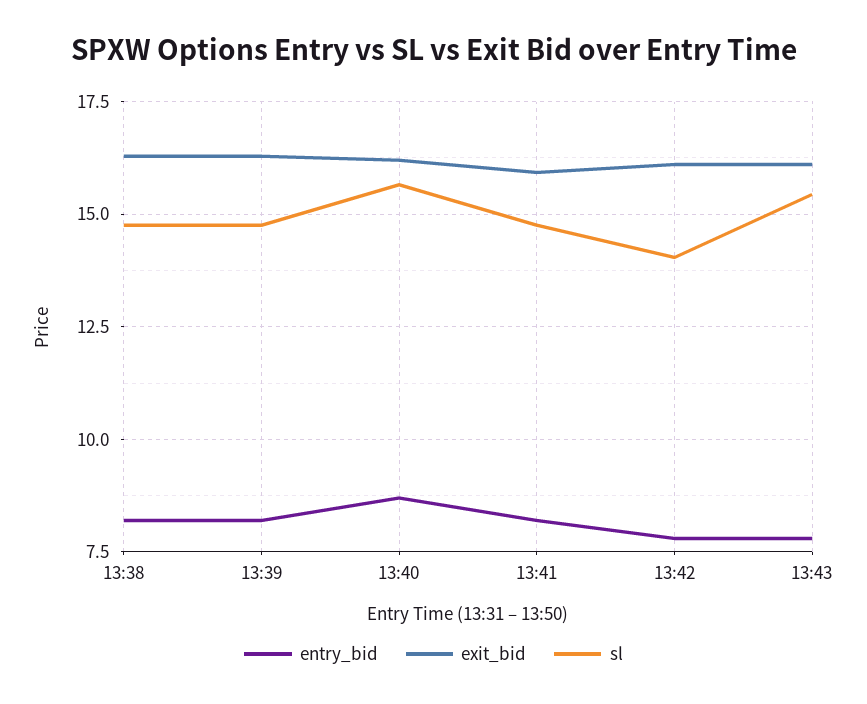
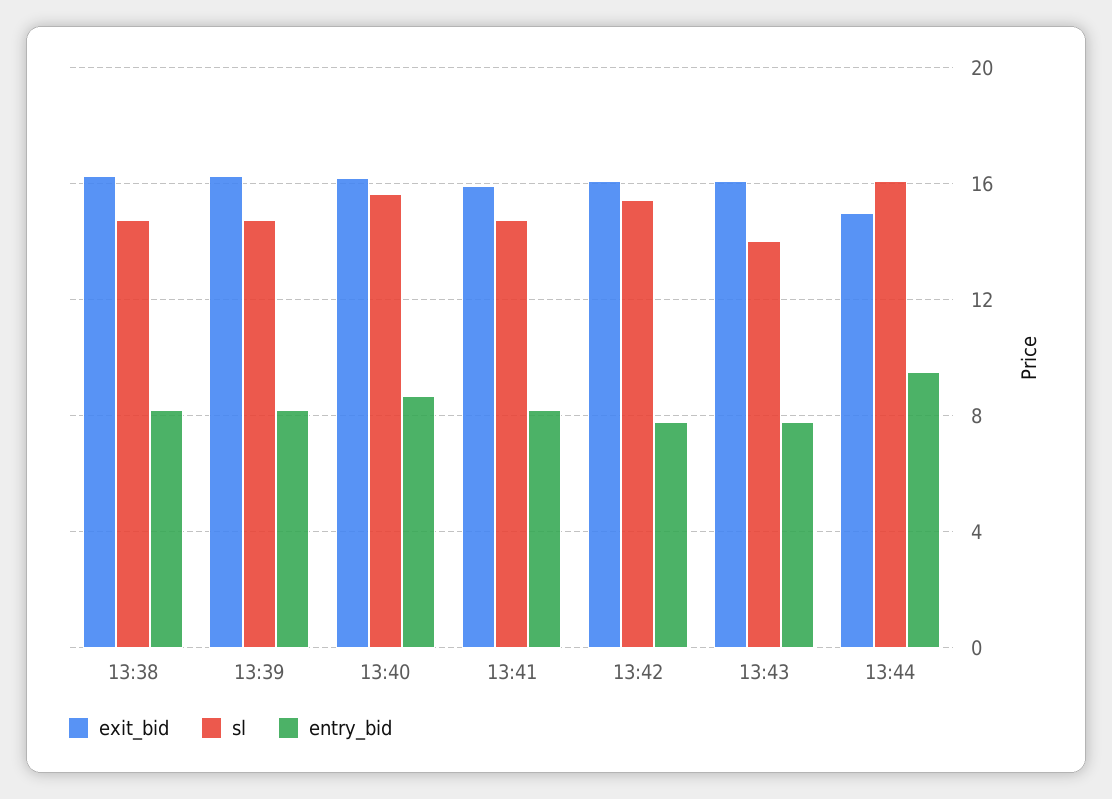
sl, 13:42: 14 -> 15.5
sl, 13:43: 15.5 -> 14
exit_bid, 13:44: none -> 15
sl, 13:44: none -> 16
entry_bid, 13:44: none -> 9.5

